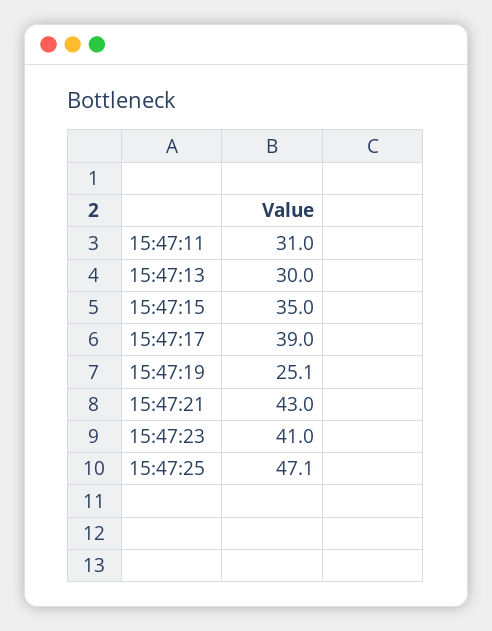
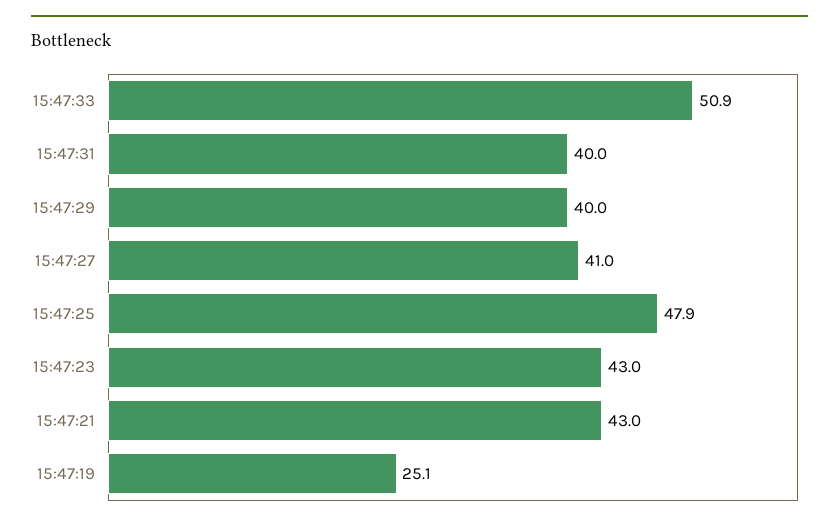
15:47:11: 31 -> none
15:47:13: 30 -> none
15:47:15: 35 -> none
15:47:17: 39 -> none
15:47:23: 41 -> 43
15:47:25: 47.1 -> 47.9
15:47:33: none -> 50.9
15:47:31: none -> 40
15:47:29: none -> 40
15:47:27: none -> 41

